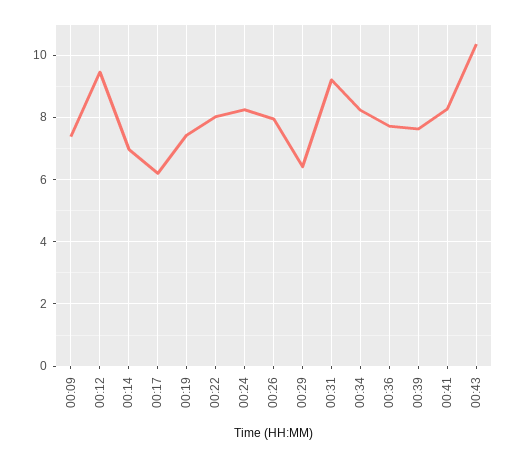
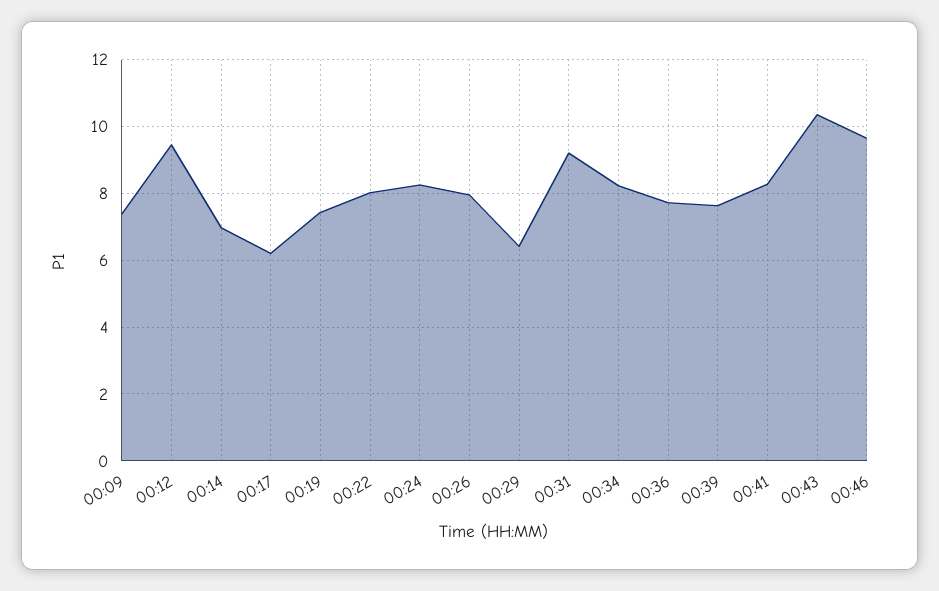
00:46: none -> 9.6

